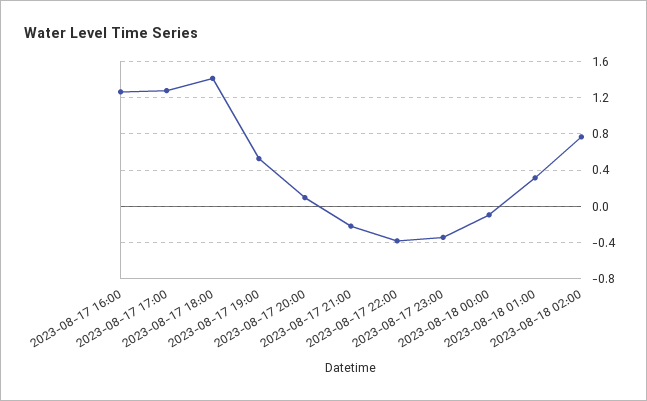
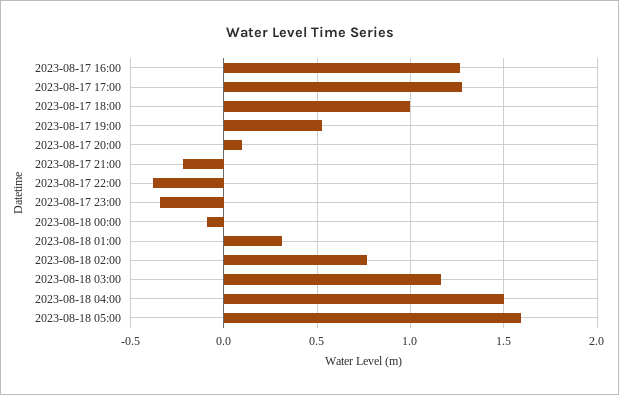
2023-08-17 18:00: 1.4 -> 1
2023-08-18 03:00: none -> 1.15
2023-08-18 04:00: none -> 1.5
2023-08-18 05:00: none -> 1.6

